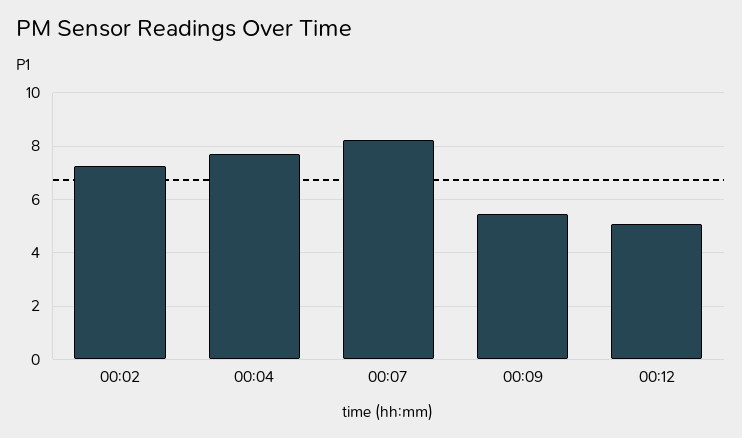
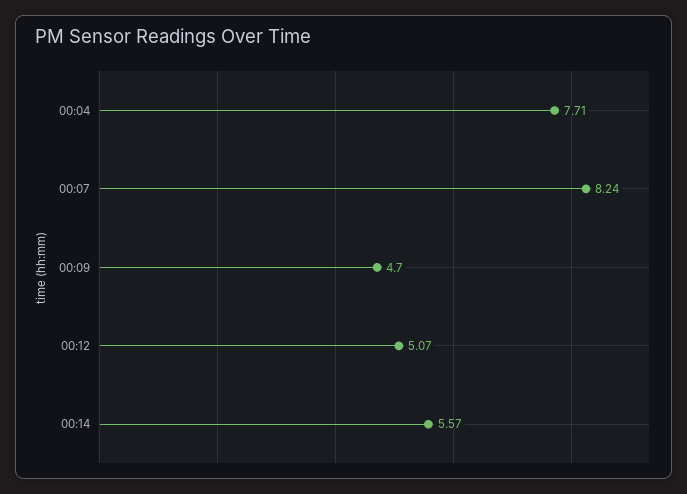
00:02: 7.25 -> none
00:09: 5.5 -> 4.7
00:14: none -> 5.57

